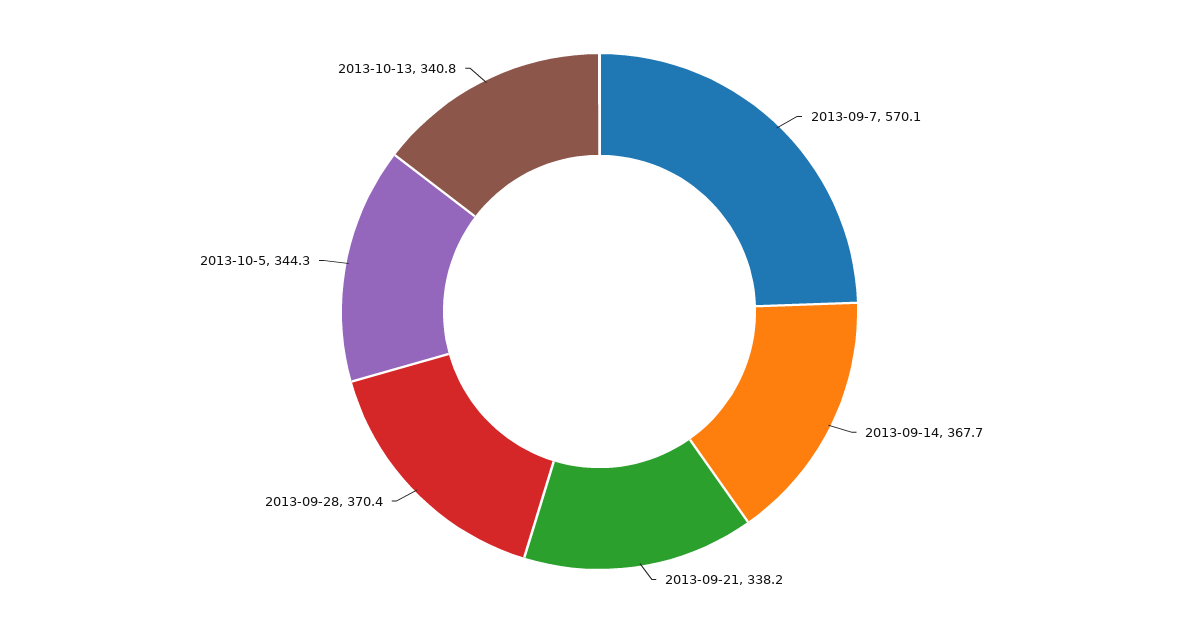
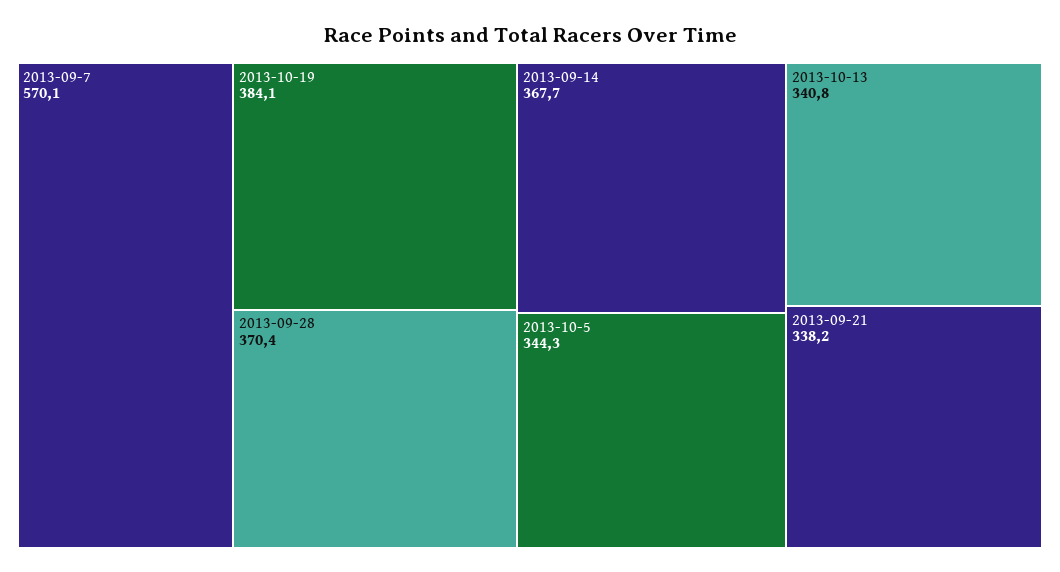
2013-10-19: none -> 384.1

